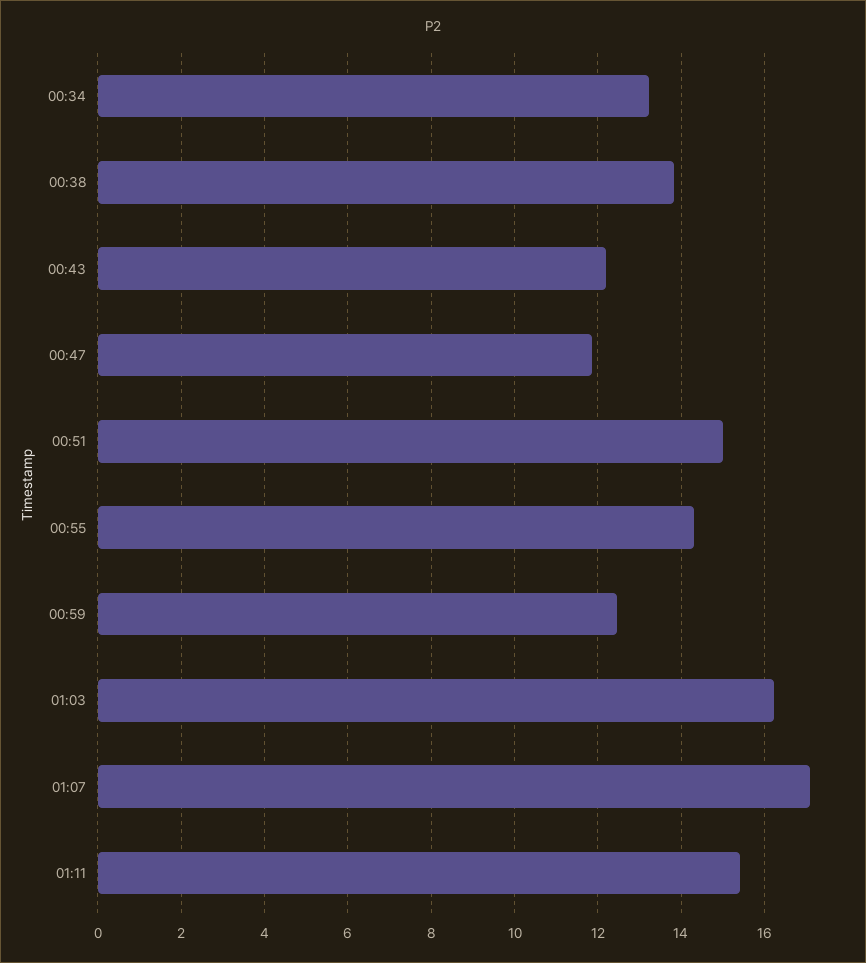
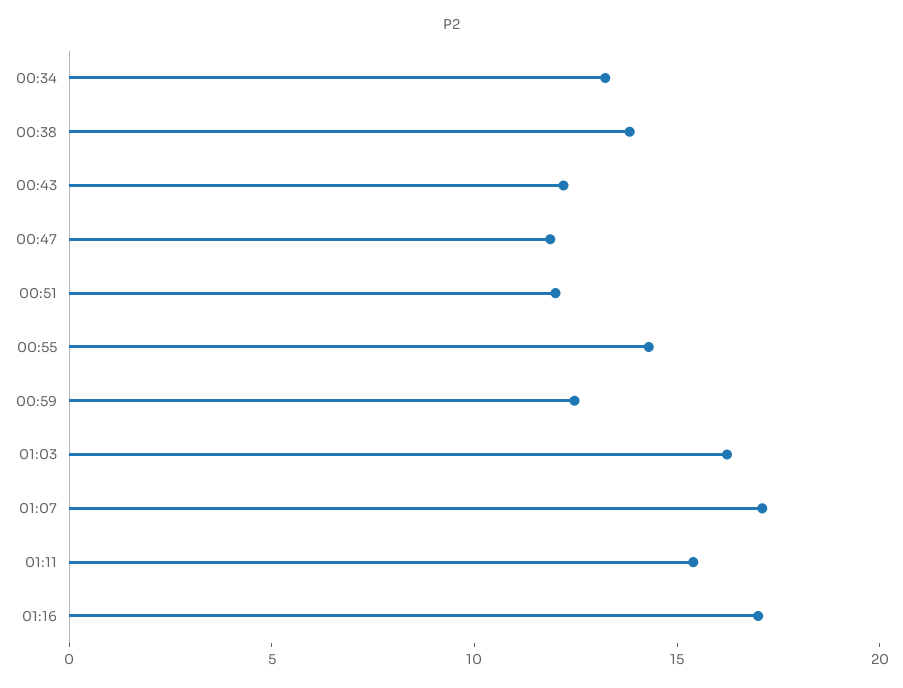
00:51: 15 -> 12
01:16: none -> 17

